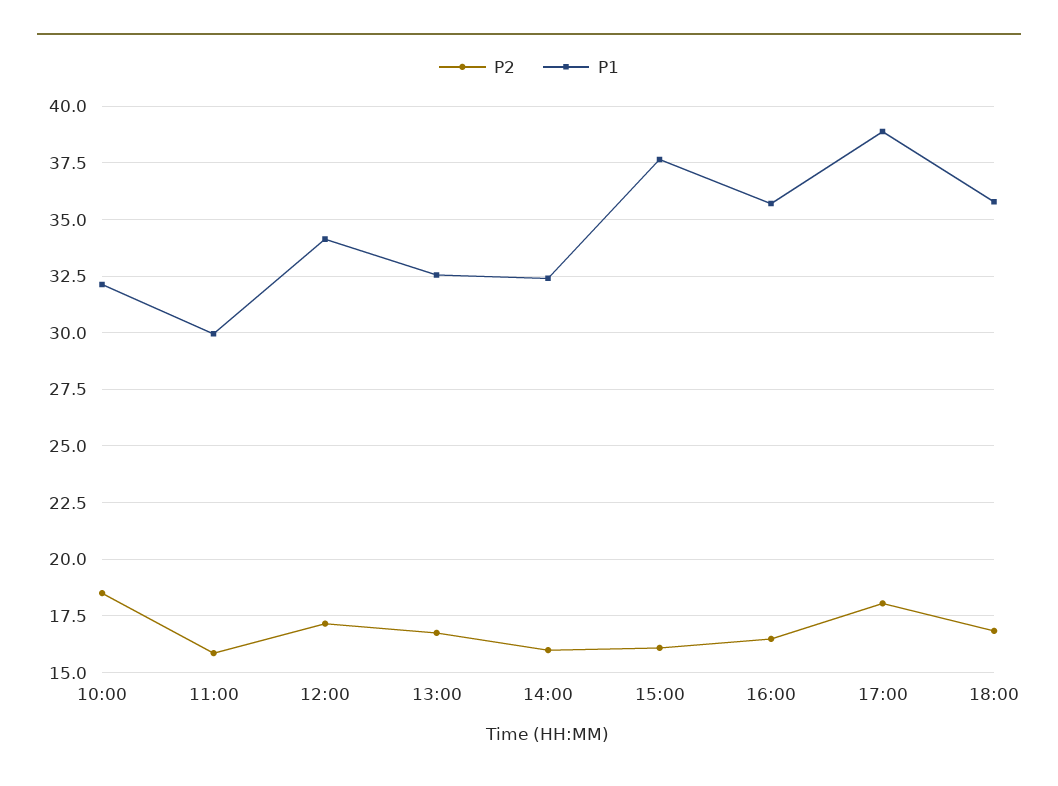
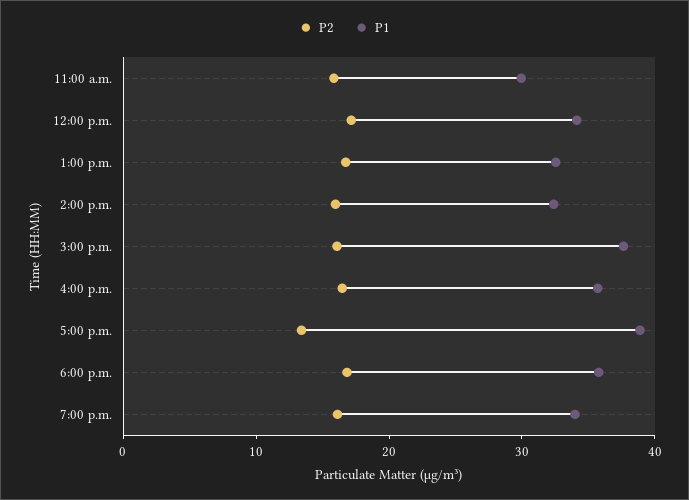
P2, 10:00: 18.5 -> none
P1, 10:00: 32 -> none
P2, 17:00: 18 -> 14
P2, 7:00 p.m.: none -> 16
P1, 7:00 p.m.: none -> 34

